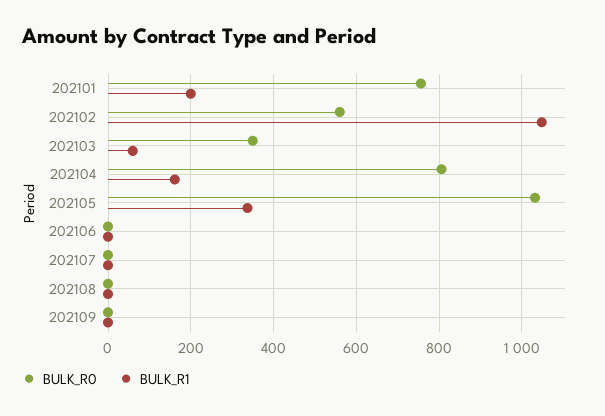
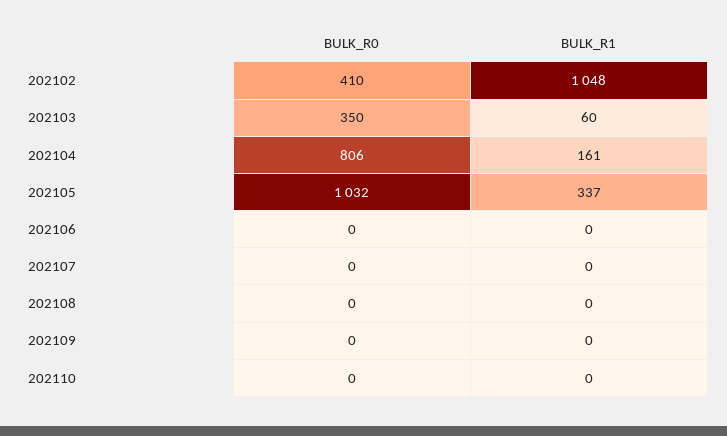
BULK_R0, 202101: 760 -> none
BULK_R1, 202101: 200 -> none
BULK_R0, 202102: 560 -> 410
BULK_R0, 202110: none -> 0
BULK_R1, 202110: none -> 0

